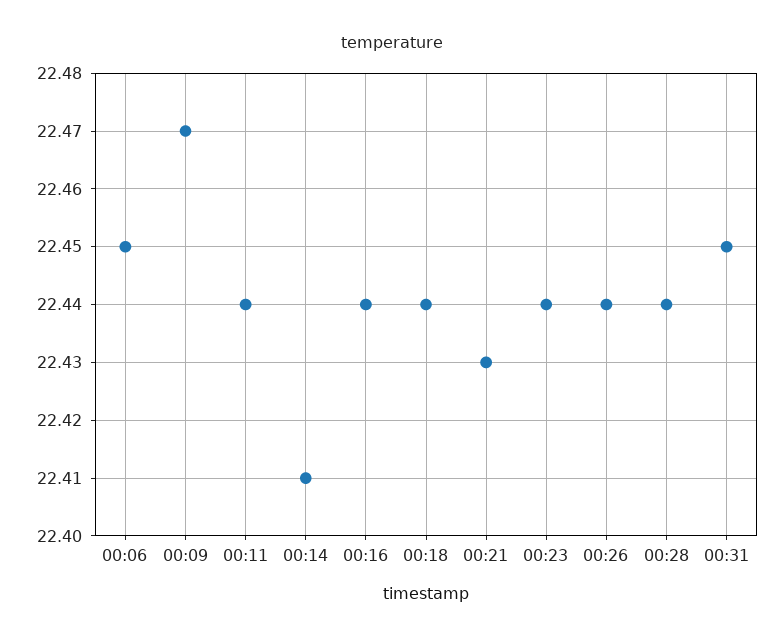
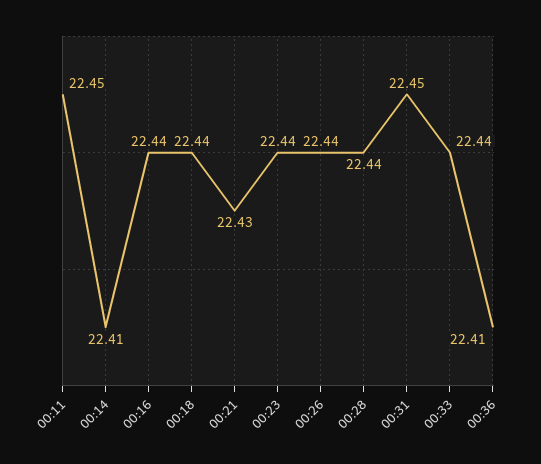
00:06: 22.45 -> none
00:09: 22.47 -> none
00:11: 22.44 -> 22.45
00:33: none -> 22.44
00:36: none -> 22.41

